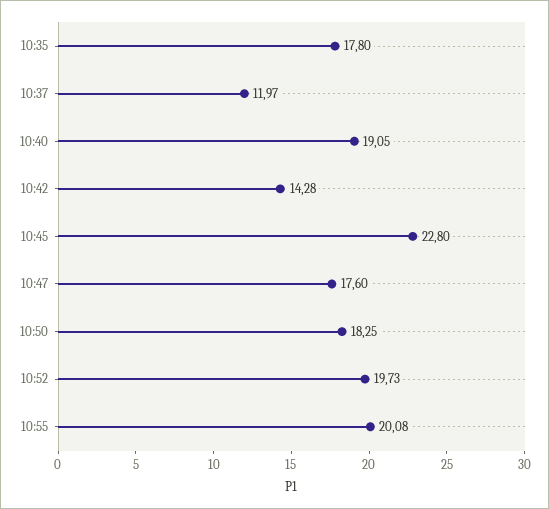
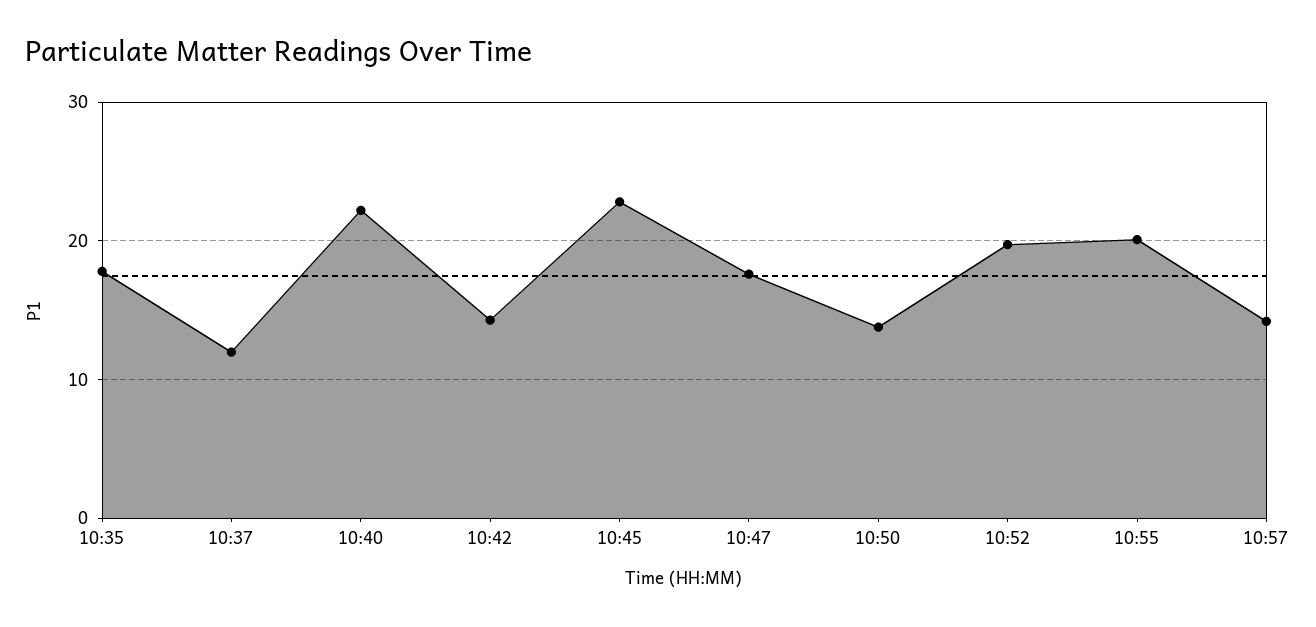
10:40: 19.05 -> 22
10:50: 18.25 -> 14
10:57: none -> 14

